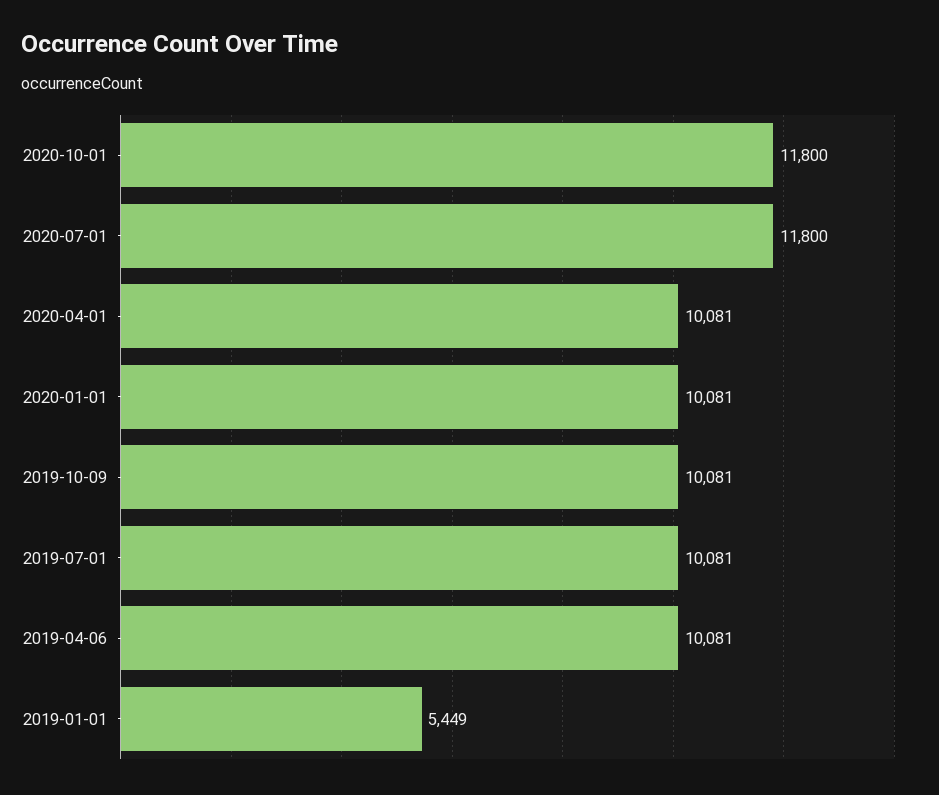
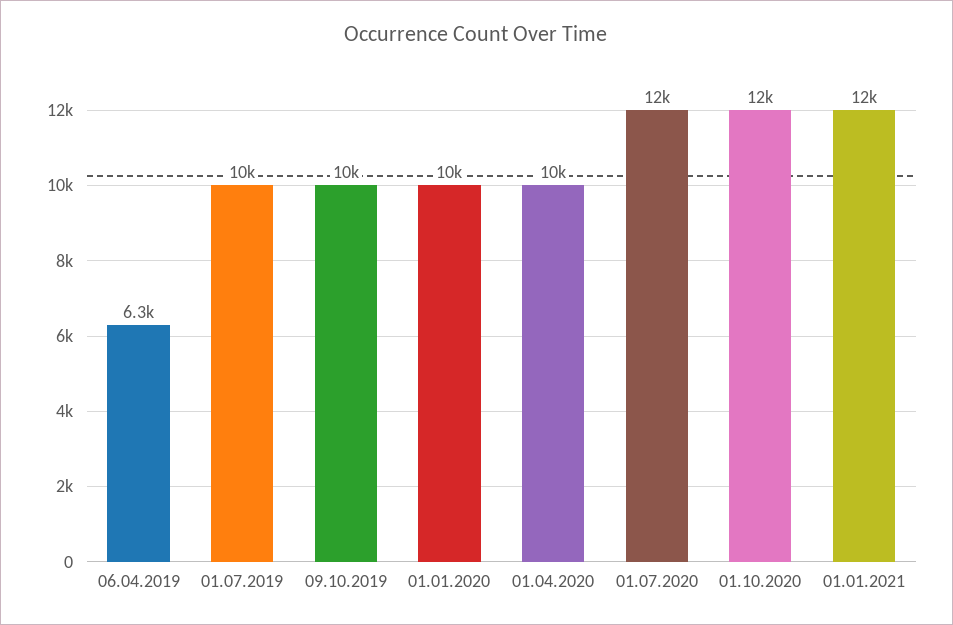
2019-04-06: 10081 -> 6300
2019-01-01: 5449 -> none
01.01.2021: none -> 12000

